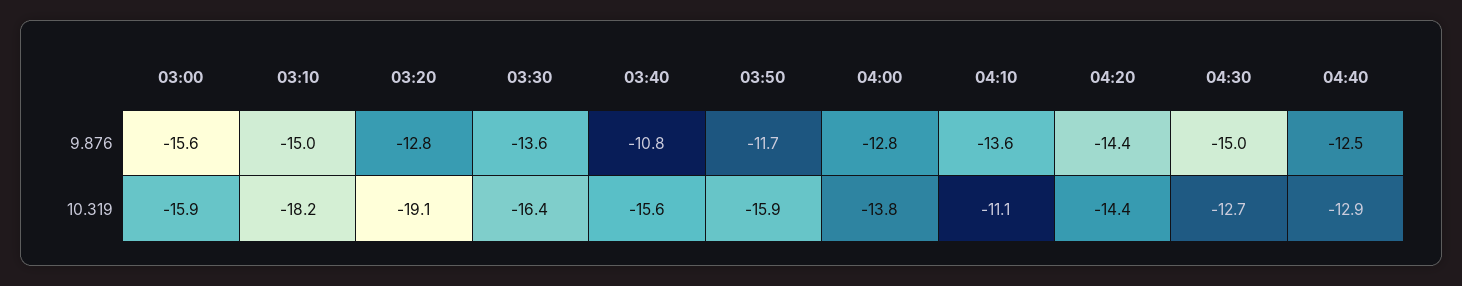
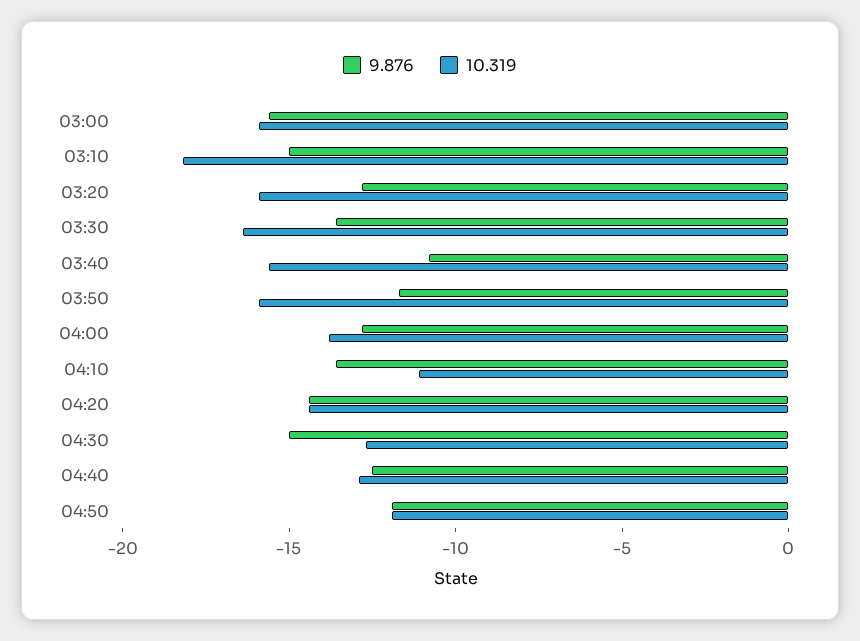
10.319, 03:20: -19.1 -> -16
9.876, 04:50: none -> -12
10.319, 04:50: none -> -12

